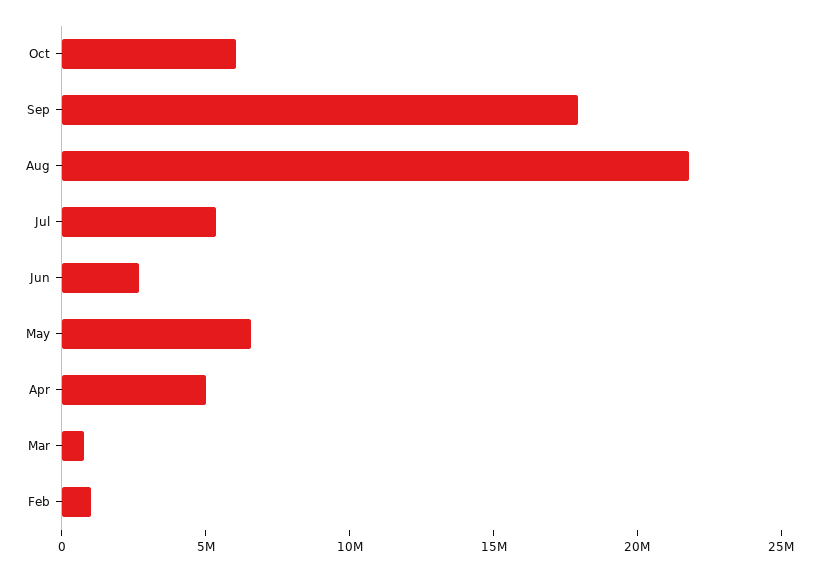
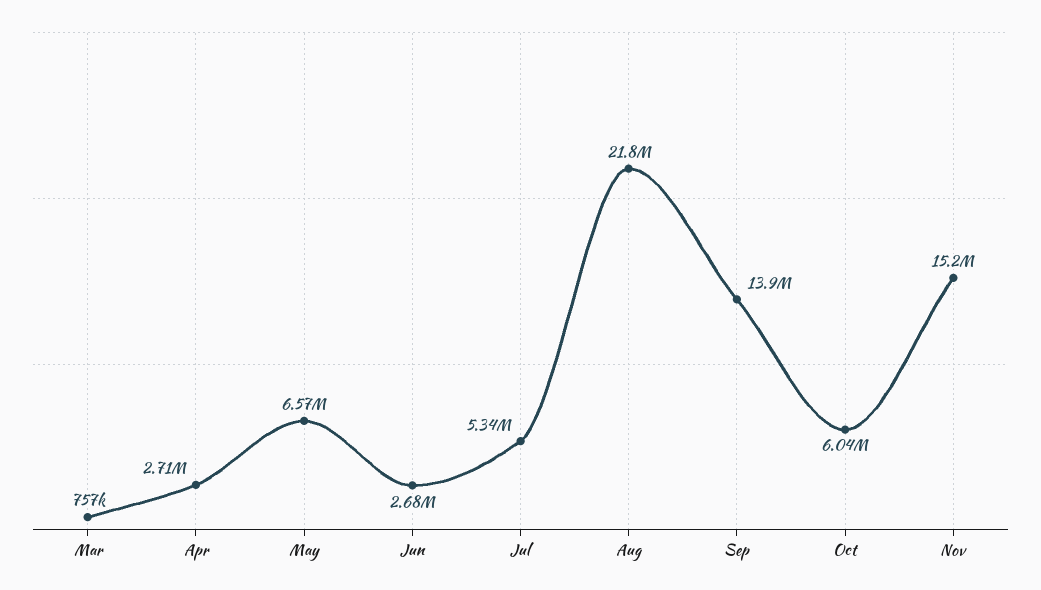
Sep: 18000000 -> 13900000
Apr: 5000000 -> 2710000
Feb: 1000000 -> none
Nov: none -> 15200000

